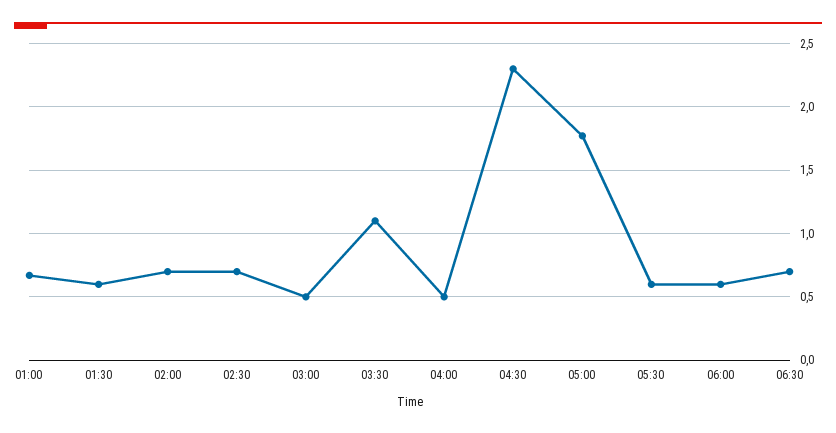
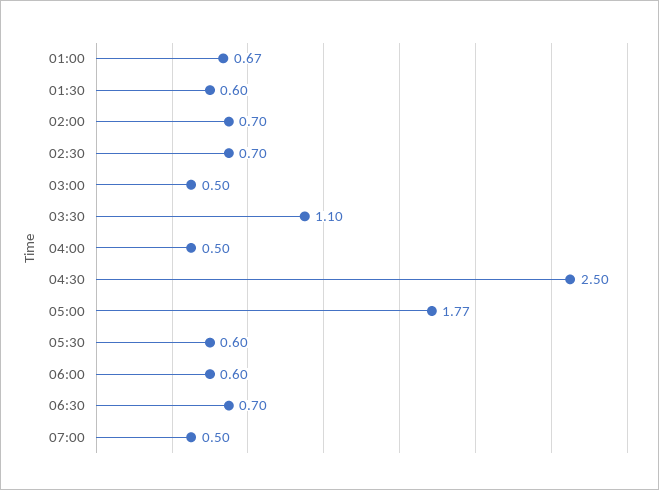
04:30: 2.3 -> 2.5
07:00: none -> 0.5

